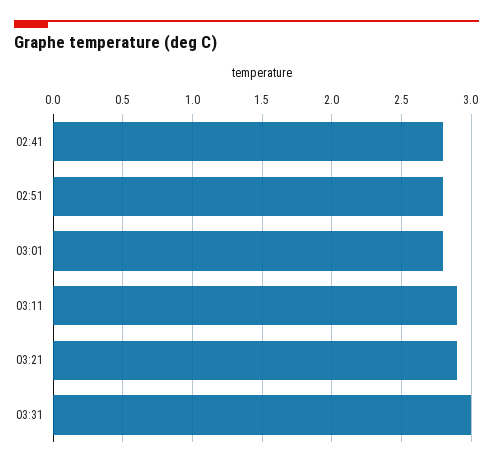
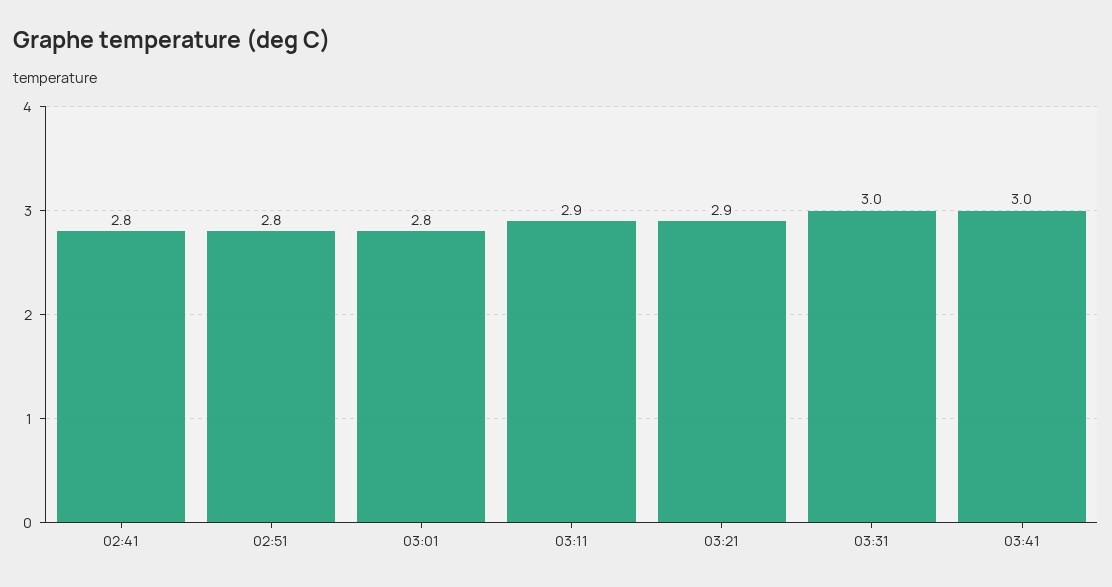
03:41: none -> 3

